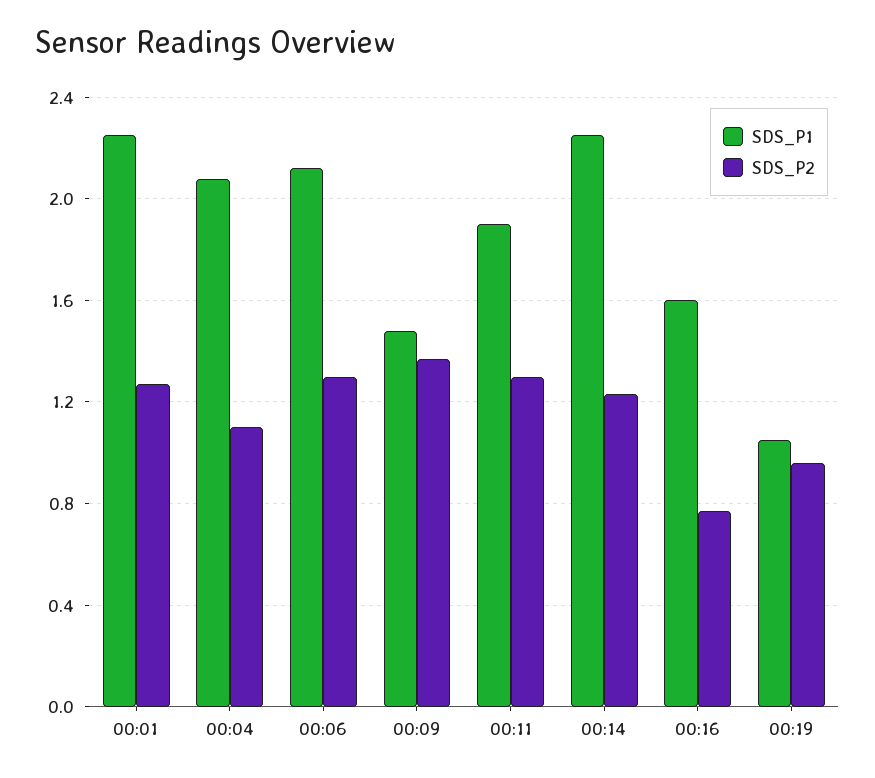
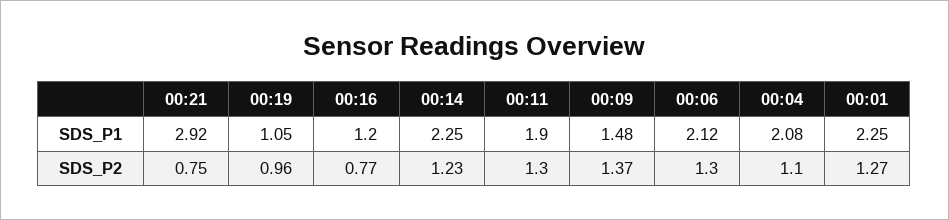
SDS_P1, 00:16: 1.6 -> 1.2
SDS_P1, 00:21: none -> 2.92
SDS_P2, 00:21: none -> 0.75

